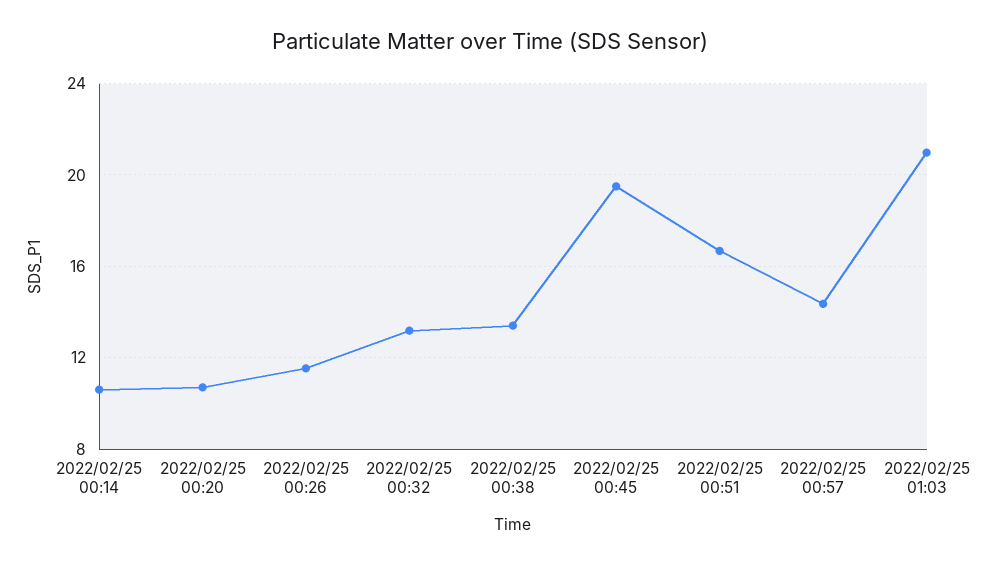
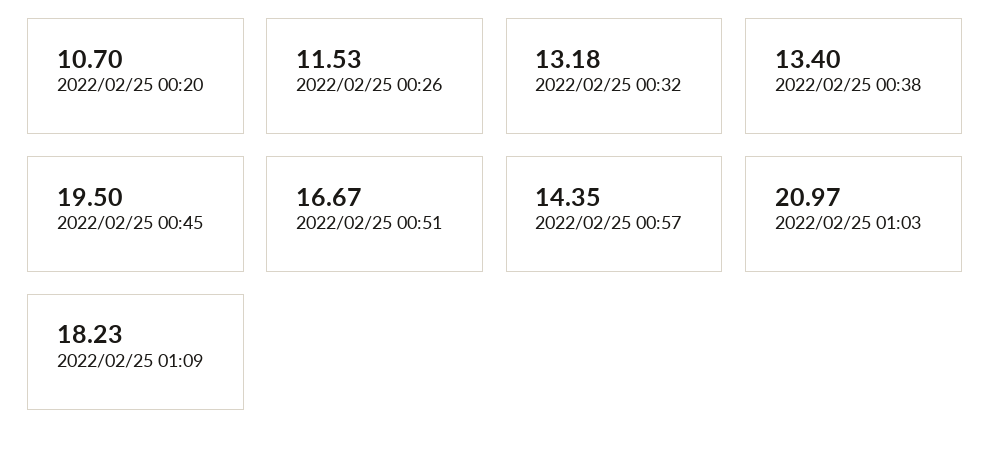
2022/02/25 00:14: 10.5 -> none
2022/02/25 01:09: none -> 18.23

